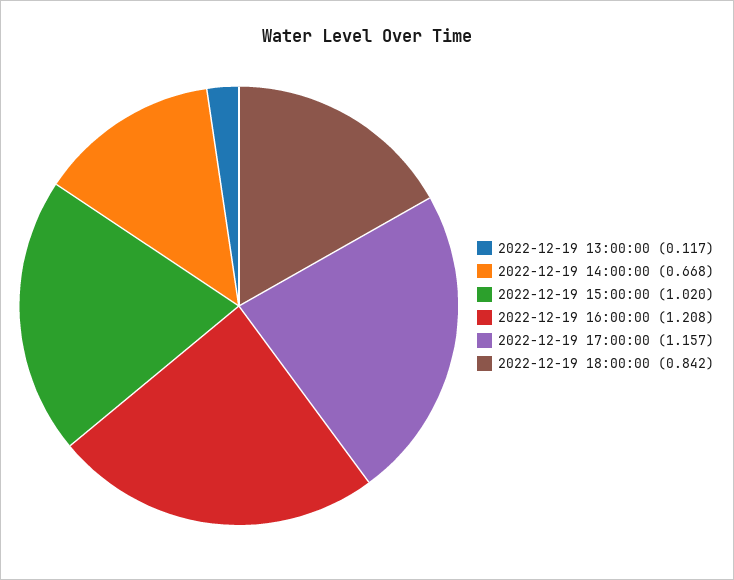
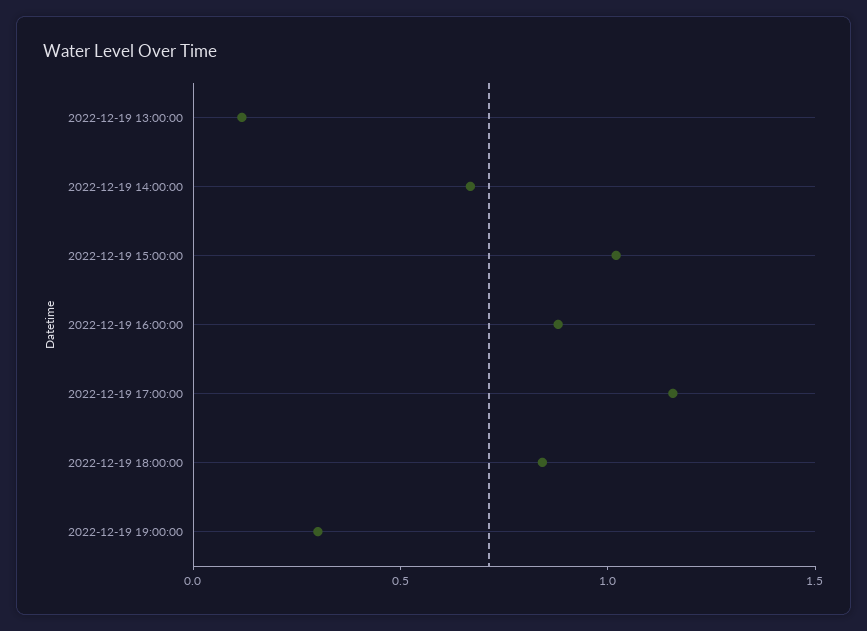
2022-12-19 16:00:00: 1.208 -> 0.9
2022-12-19 19:00:00: none -> 0.3

